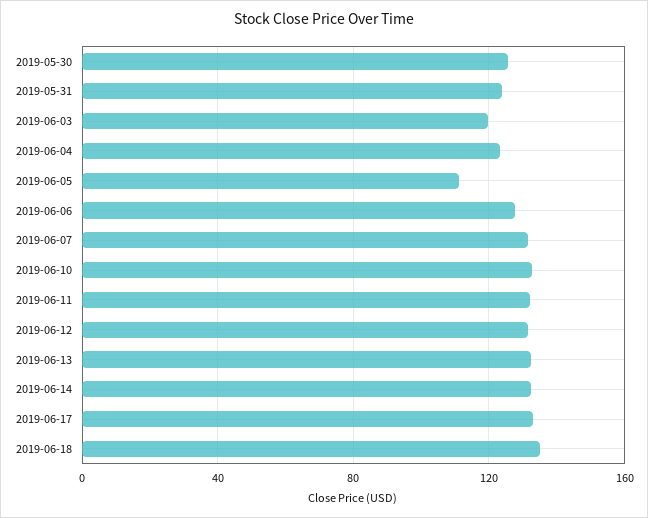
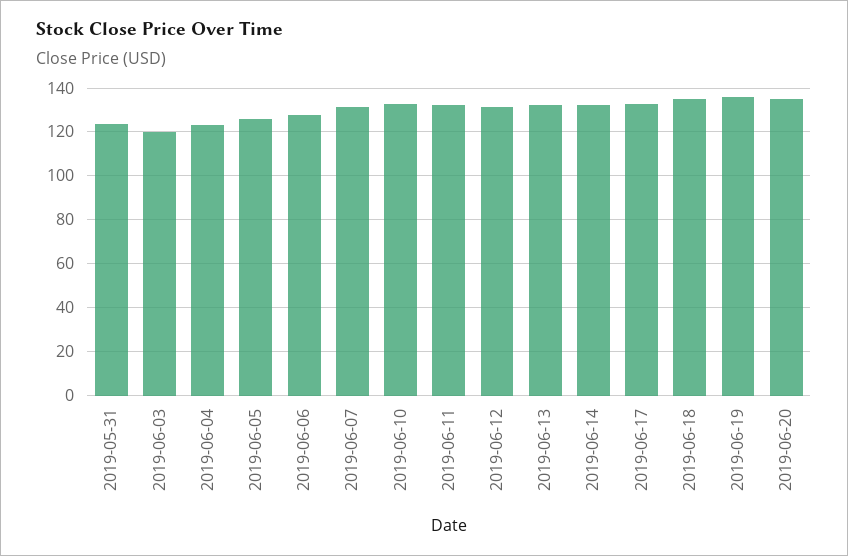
2019-05-30: 125 -> none
2019-06-05: 110 -> 125
2019-06-19: none -> 135
2019-06-20: none -> 135

